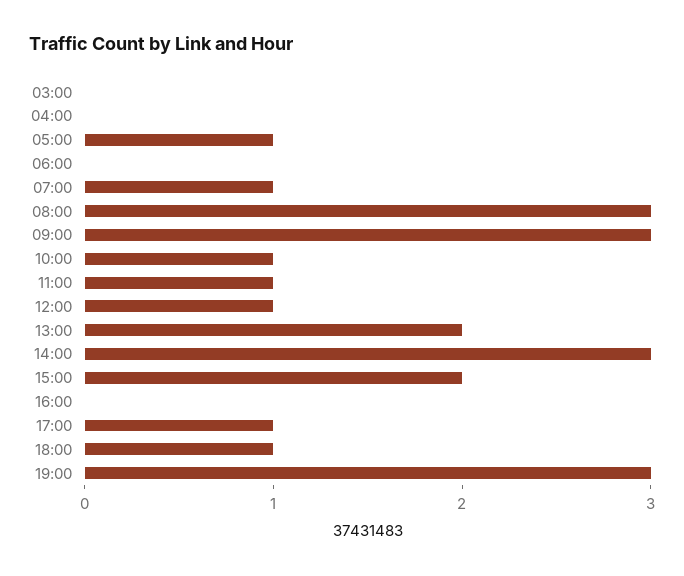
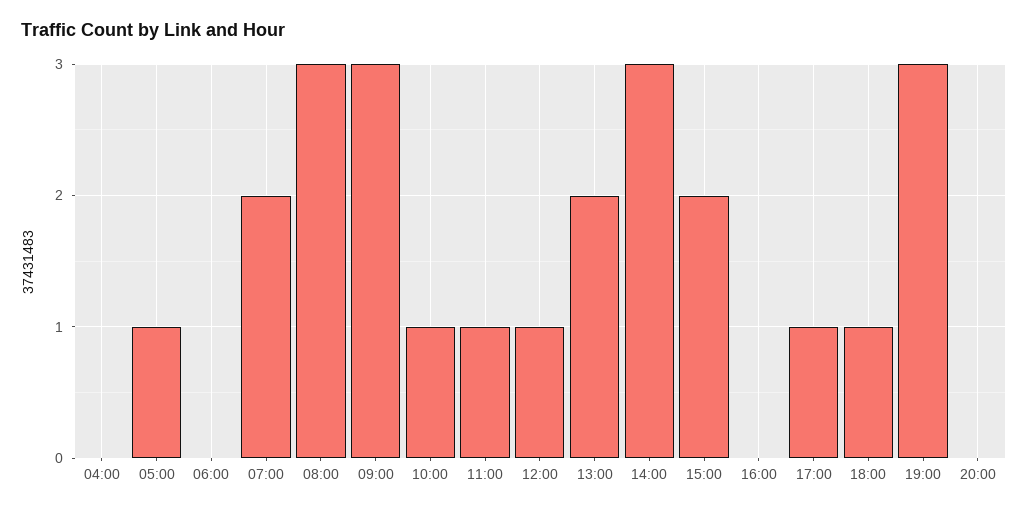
03:00: 0 -> none
07:00: 1 -> 2
20:00: none -> 0

